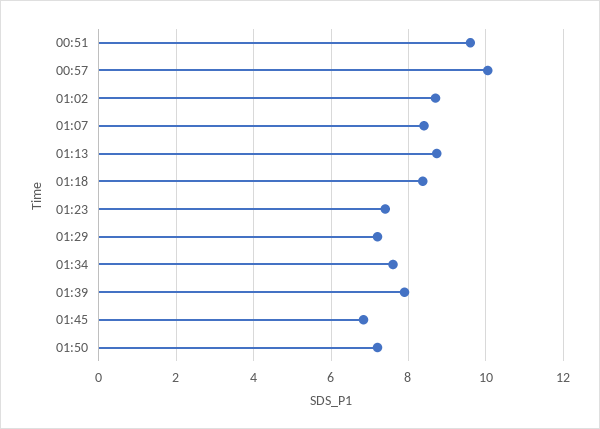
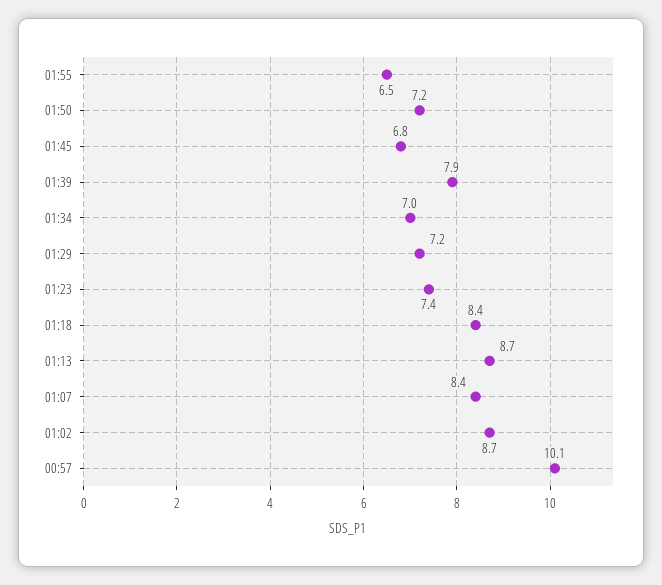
00:51: 9.6 -> none
01:34: 7.6 -> 7
01:55: none -> 6.5

